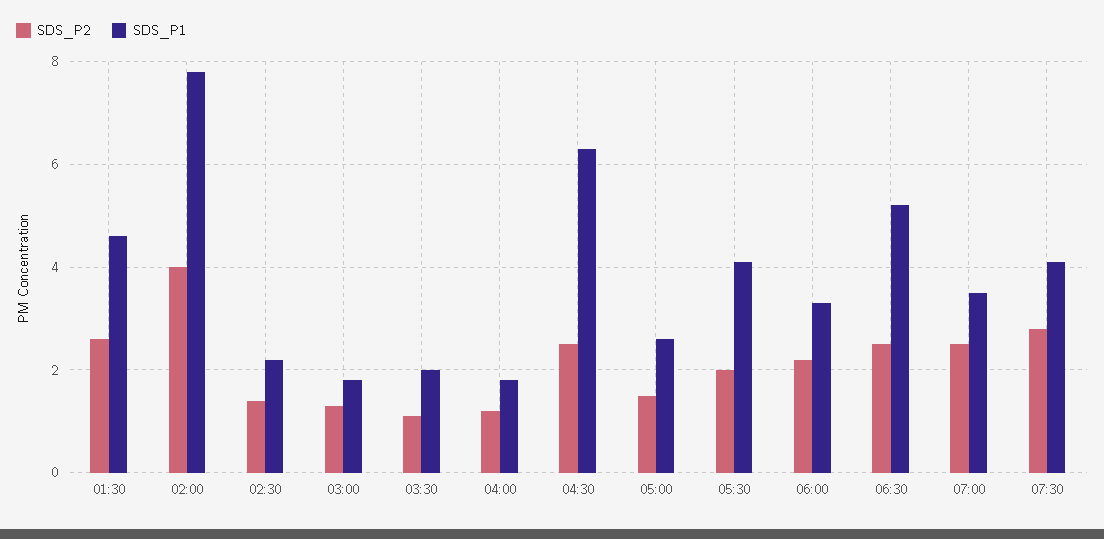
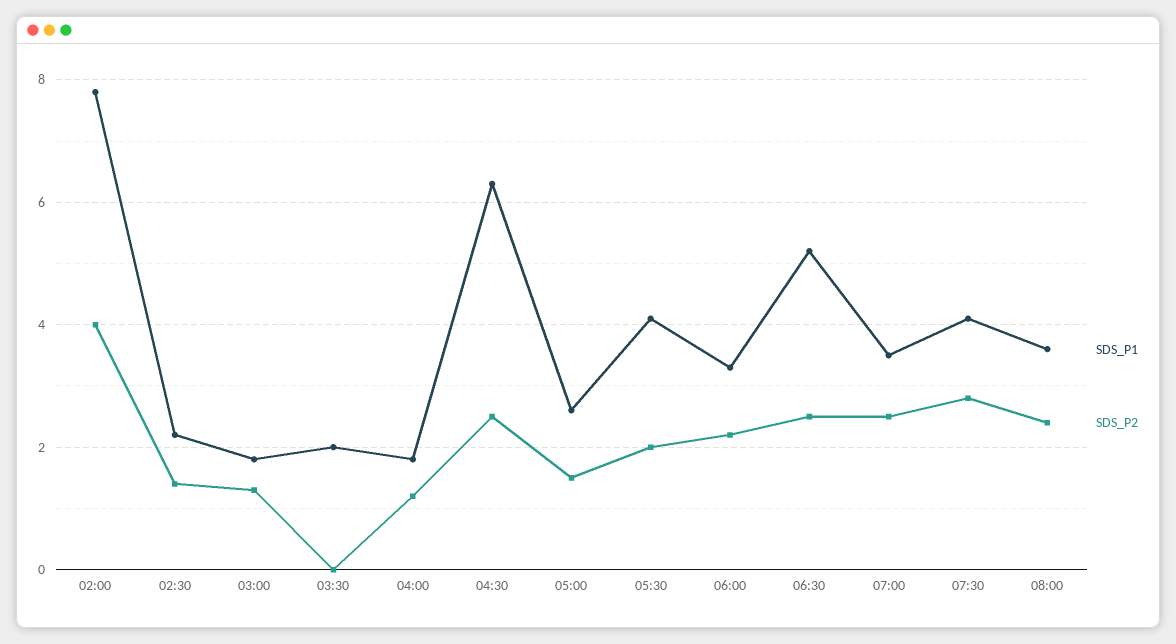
SDS_P2, 01:30: 2.5 -> none
SDS_P1, 01:30: 4.5 -> none
SDS_P2, 03:30: 1 -> 0
SDS_P1, 08:00: none -> 3.5
SDS_P2, 08:00: none -> 2.5

